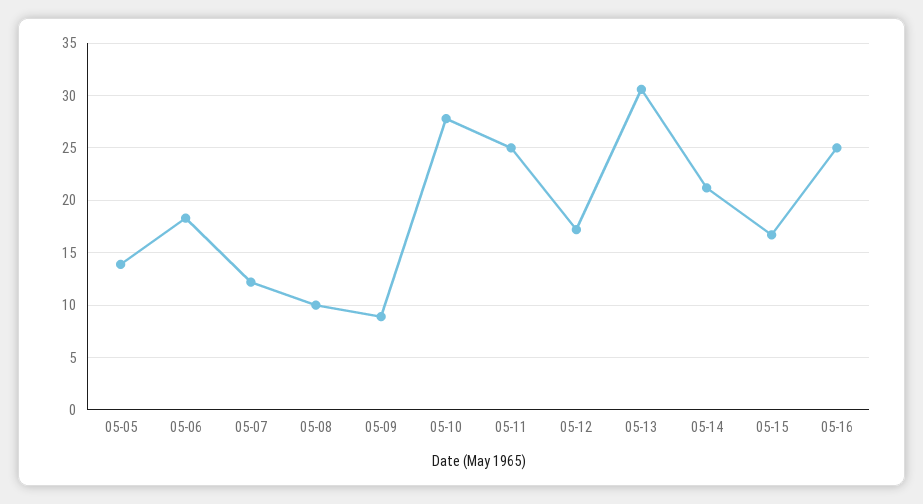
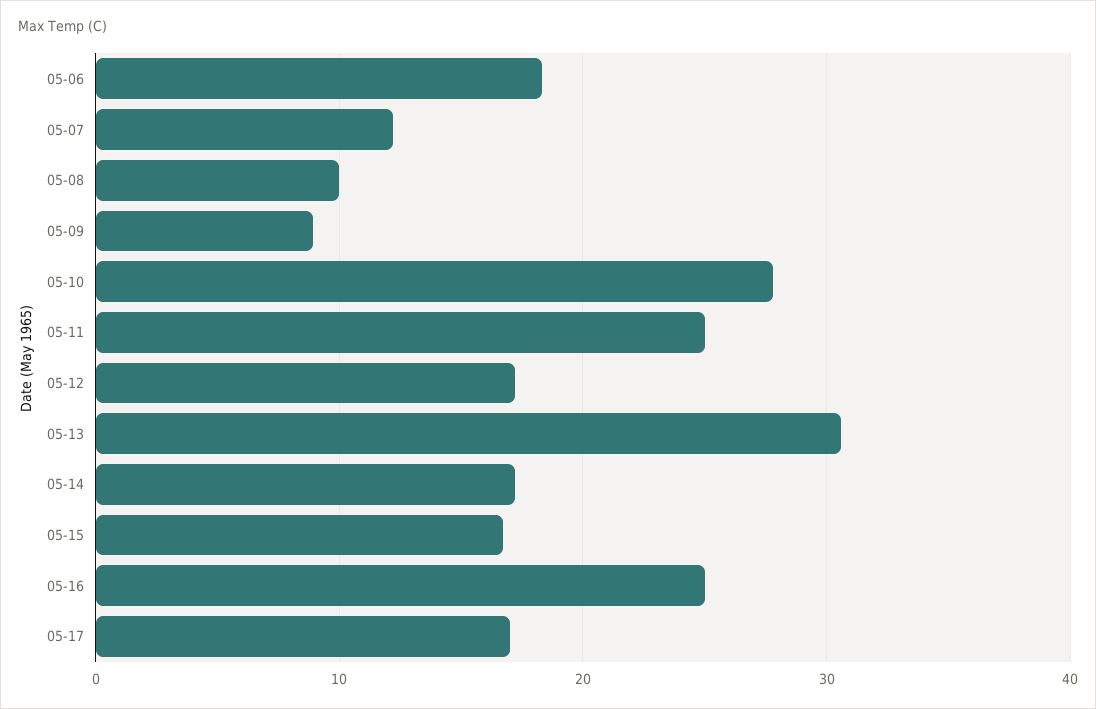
05-05: 14 -> none
05-14: 21 -> 17
05-17: none -> 17

